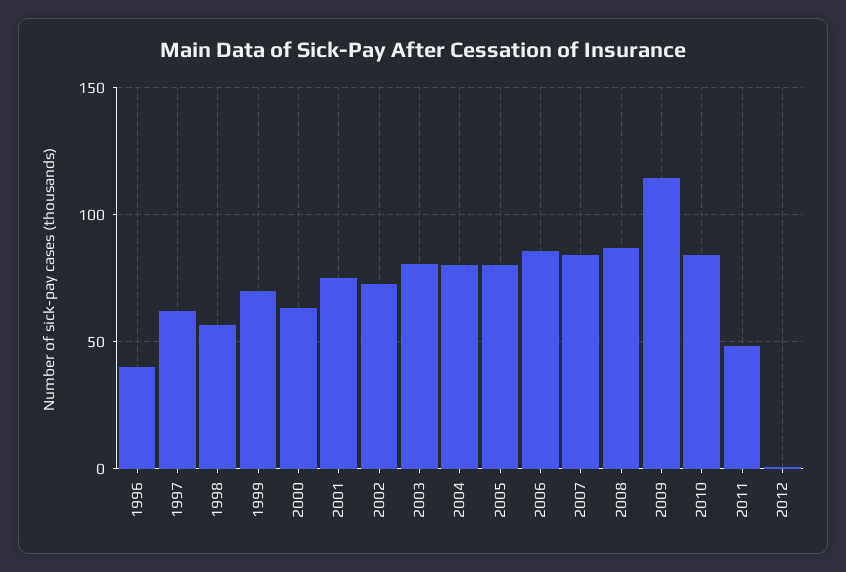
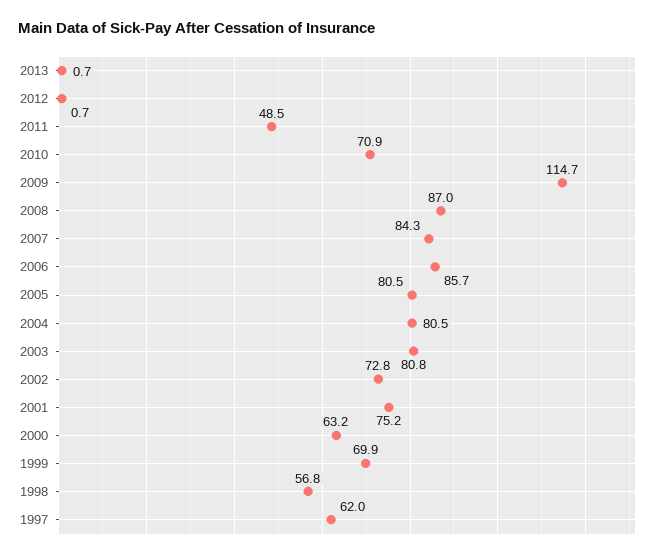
1996: 40 -> none
2010: 85 -> 70.9
2013: none -> 0.7

